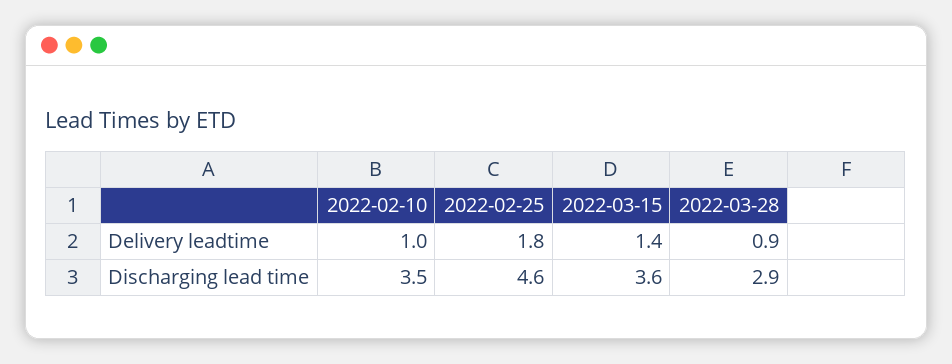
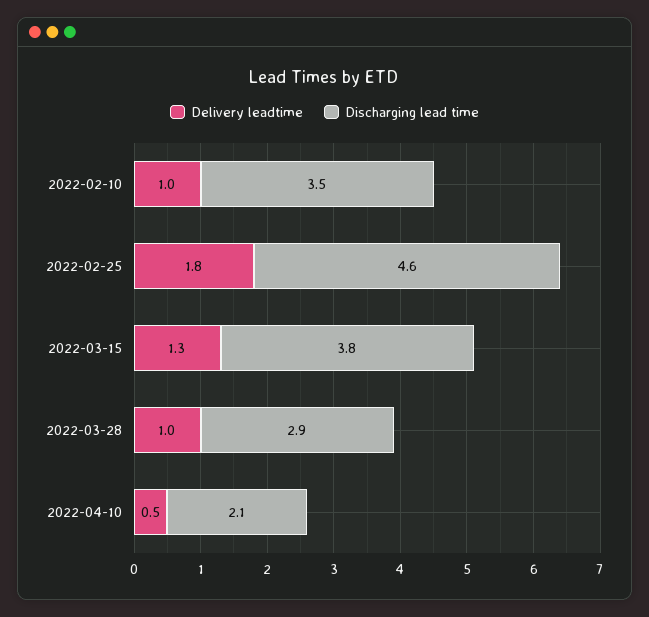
Delivery leadtime, 2022-03-15: 1.4 -> 1.3
Delivery leadtime, 2022-03-28: 0.9 -> 1
Discharging lead time, 2022-03-15: 3.6 -> 3.8
Delivery leadtime, 2022-04-10: none -> 0.5
Discharging lead time, 2022-04-10: none -> 2.1

